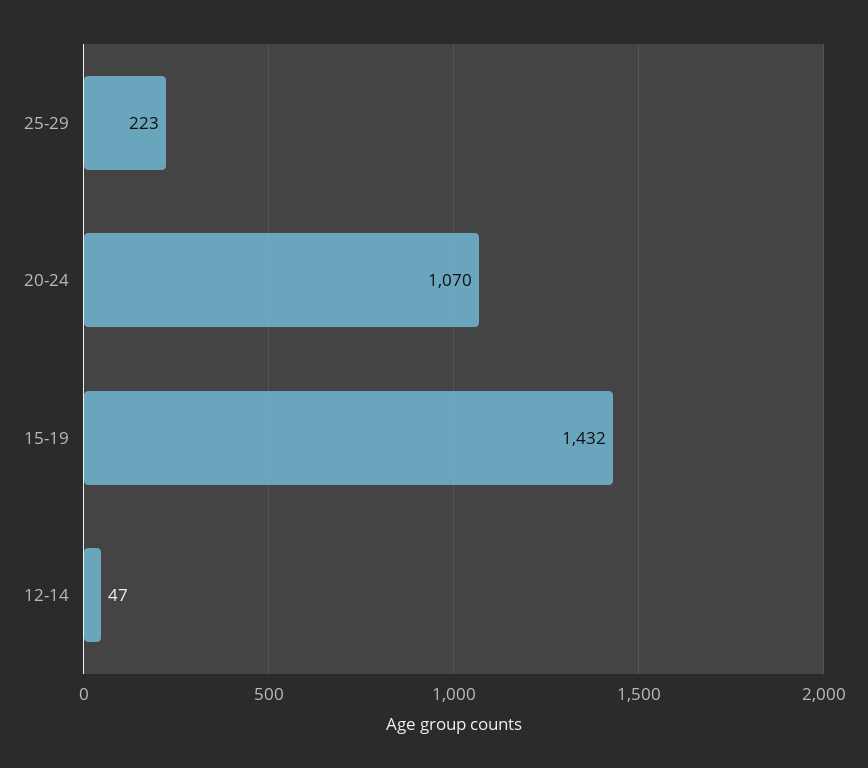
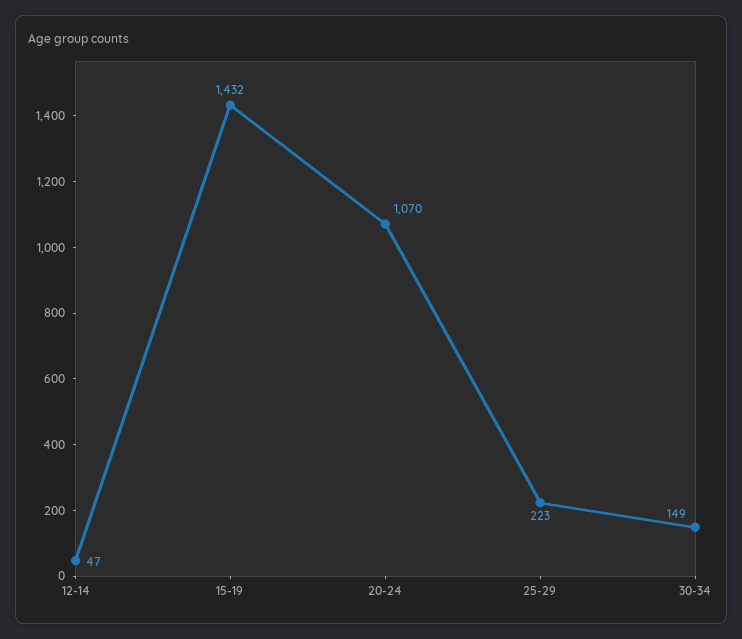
30-34: none -> 149

